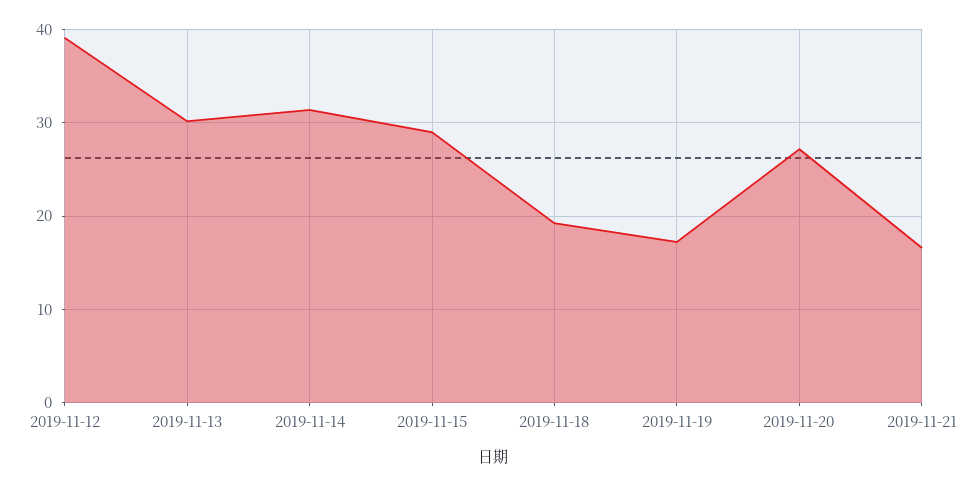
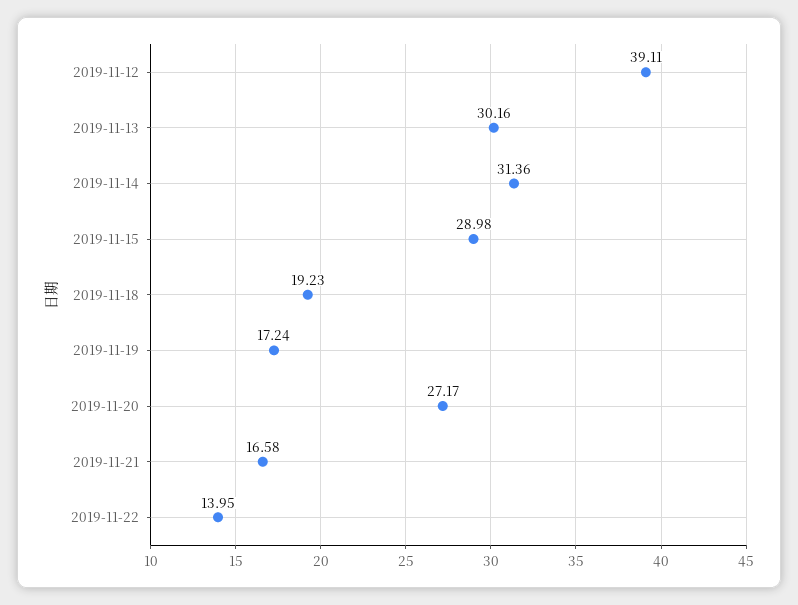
2019-11-22: none -> 13.95

